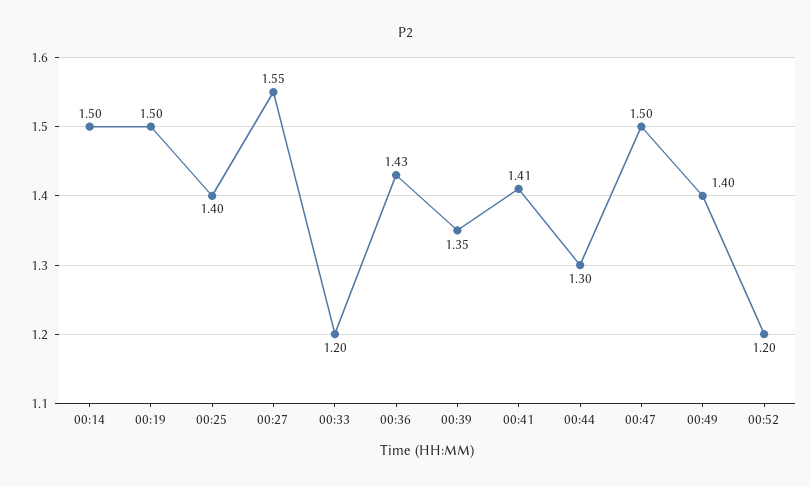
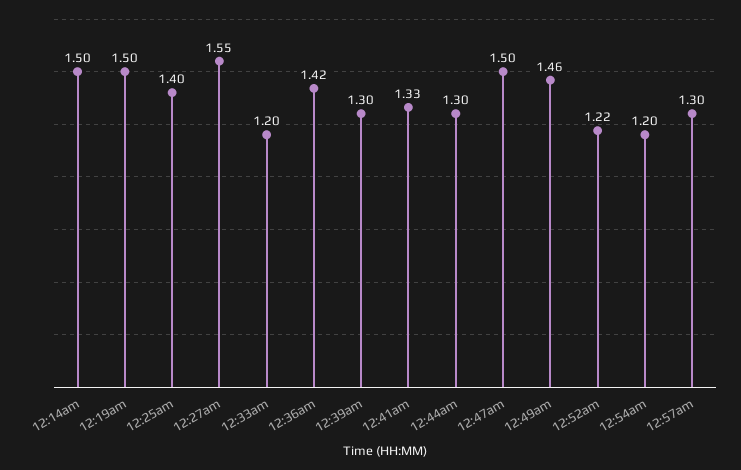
00:36: 1.43 -> 1.42
00:39: 1.35 -> 1.3
00:41: 1.41 -> 1.33
00:49: 1.4 -> 1.46
00:52: 1.2 -> 1.22
12:54am: none -> 1.2
12:57am: none -> 1.3

